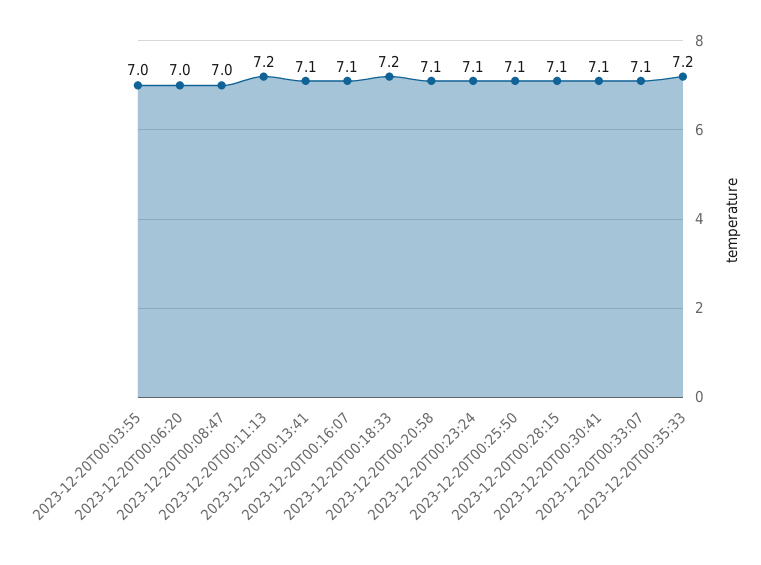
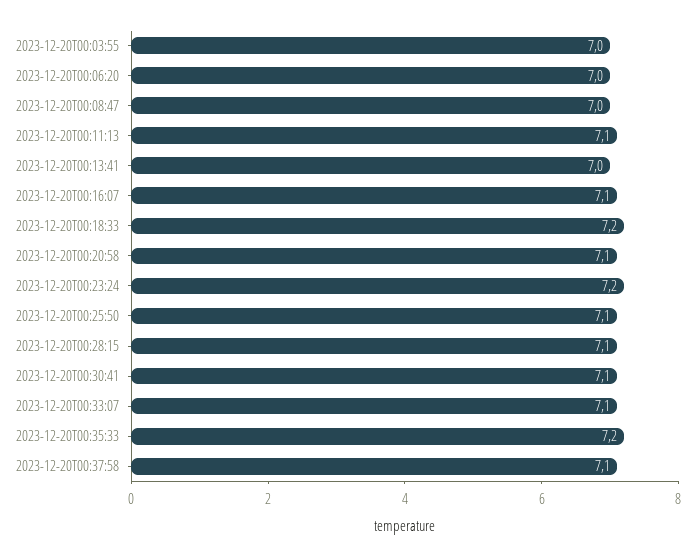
2023-12-20T00:11:13: 7.2 -> 7.1
2023-12-20T00:13:41: 7.1 -> 7
2023-12-20T00:23:24: 7.1 -> 7.2
2023-12-20T00:37:58: none -> 7.1

